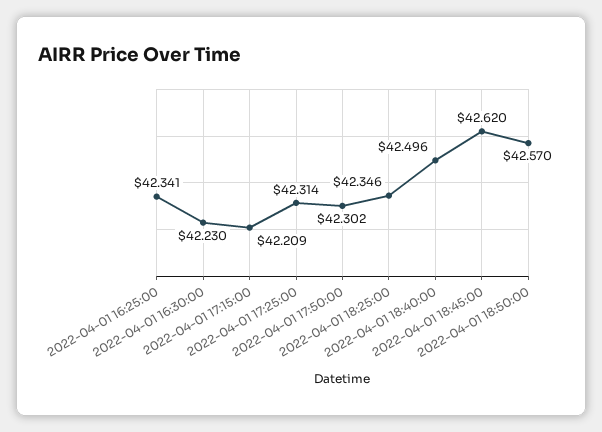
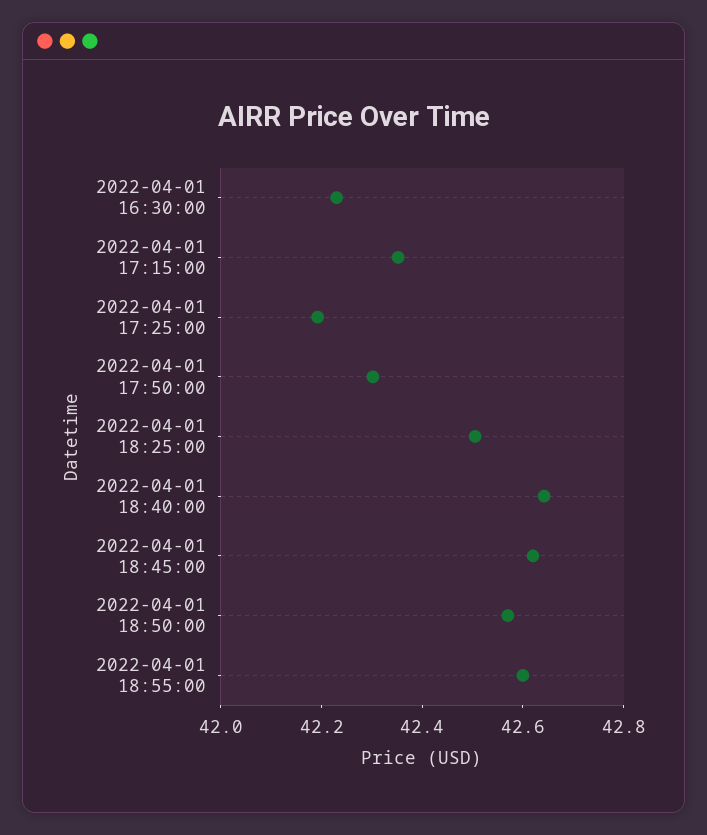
2022-04-01 16:25:00: 42.341 -> none
2022-04-01 17:15:00: 42.209 -> 42.35
2022-04-01 17:25:00: 42.314 -> 42.2
2022-04-01 18:25:00: 42.346 -> 42.5
2022-04-01 18:40:00: 42.496 -> 42.65
2022-04-01 18:55:00: none -> 42.6

